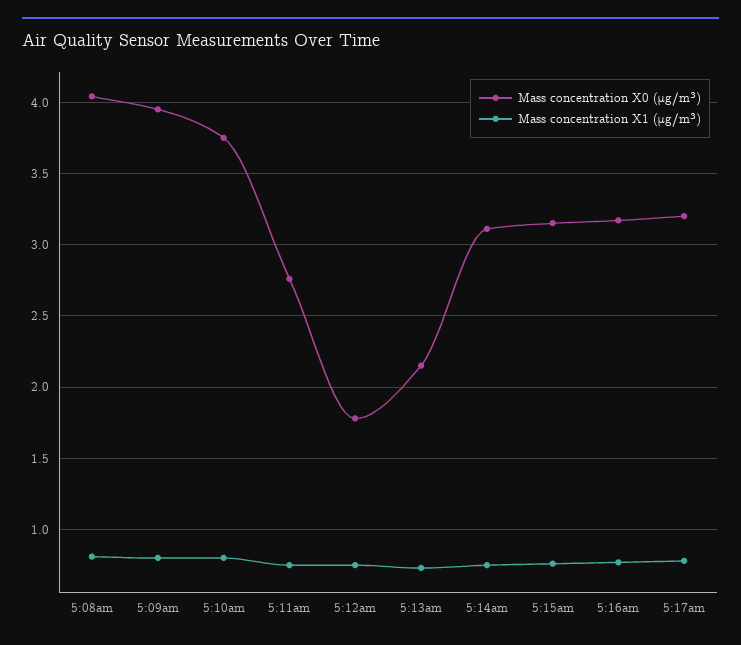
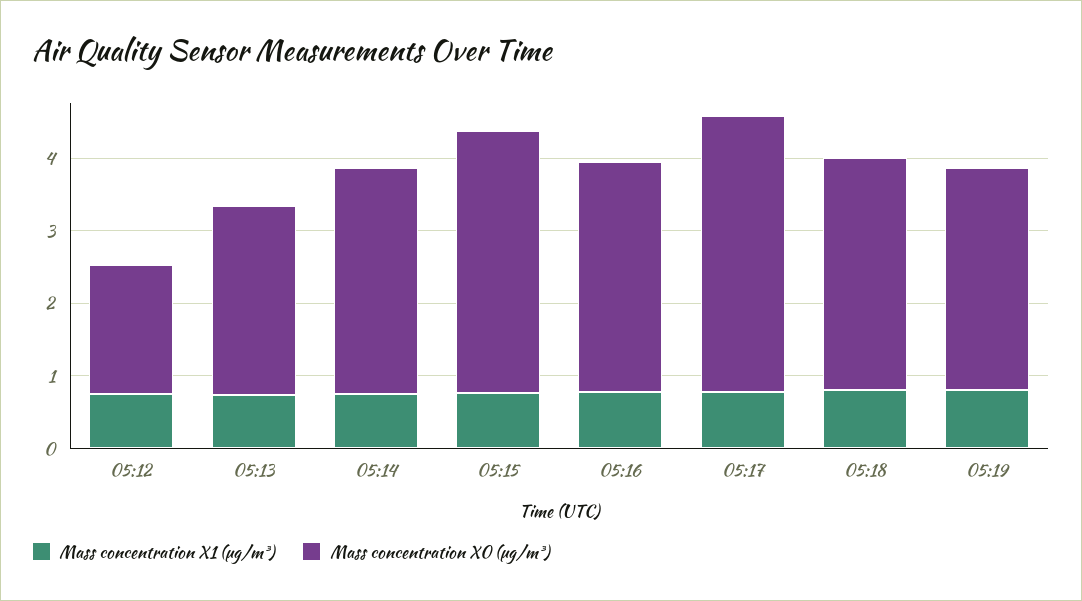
Mass concentration X0 (μg/m³), 5:08am: 4.05 -> none
Mass concentration X1 (μg/m³), 5:08am: 0.8 -> none
Mass concentration X0 (μg/m³), 5:09am: 3.95 -> none
Mass concentration X1 (μg/m³), 5:09am: 0.8 -> none
Mass concentration X0 (μg/m³), 5:10am: 3.75 -> none
Mass concentration X1 (μg/m³), 5:10am: 0.8 -> none
Mass concentration X0 (μg/m³), 5:11am: 2.75 -> none
Mass concentration X1 (μg/m³), 5:11am: 0.75 -> none
Mass concentration X0 (μg/m³), 5:13am: 2.15 -> 2.6
Mass concentration X0 (μg/m³), 5:15am: 3.15 -> 3.6
Mass concentration X0 (μg/m³), 5:17am: 3.2 -> 3.8
Mass concentration X1 (μg/m³), 05:18: none -> 0.8
Mass concentration X0 (μg/m³), 05:18: none -> 3.2
Mass concentration X1 (μg/m³), 05:19: none -> 0.8
Mass concentration X0 (μg/m³), 05:19: none -> 3

